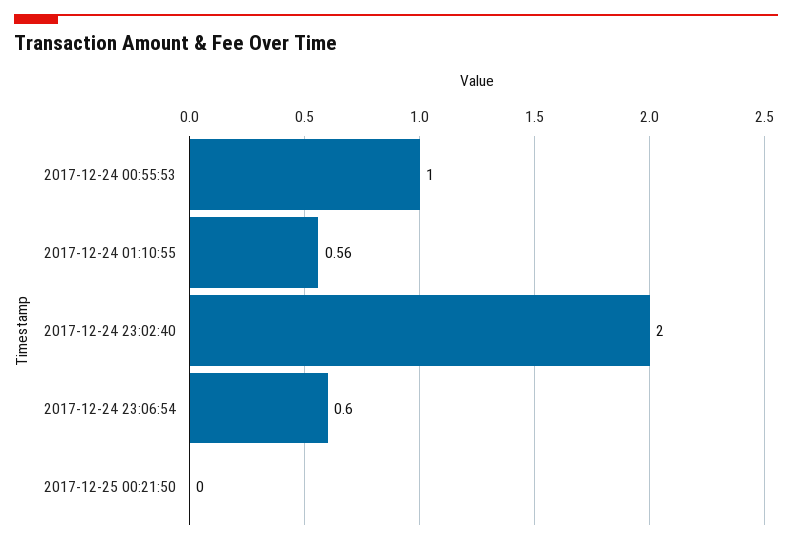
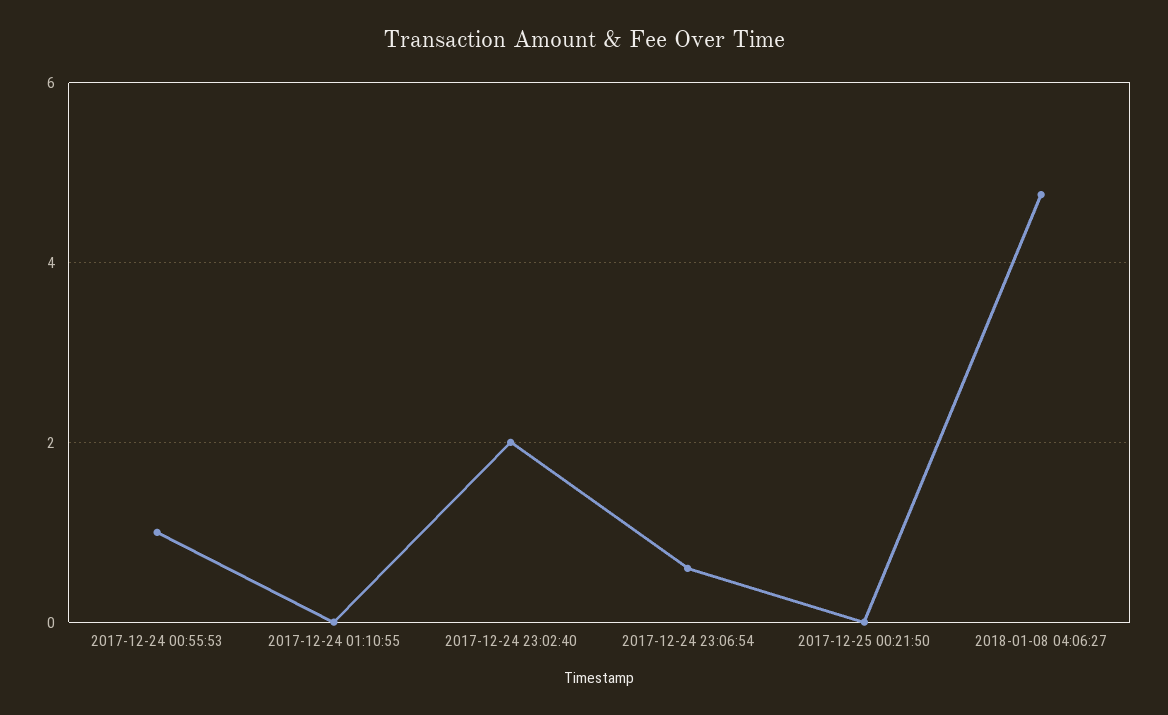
2017-12-24 01:10:55: 0.56 -> 0
2018-01-08 04:06:27: none -> 4.8

